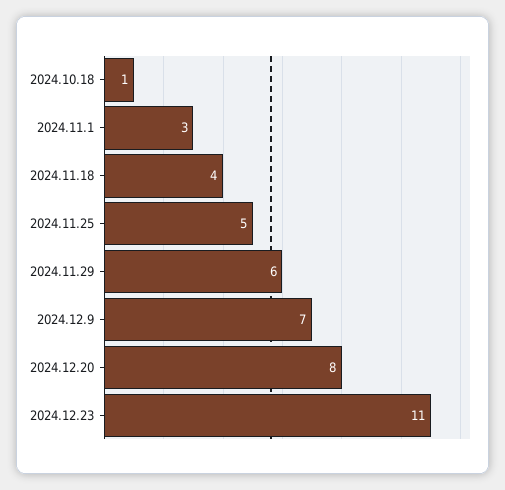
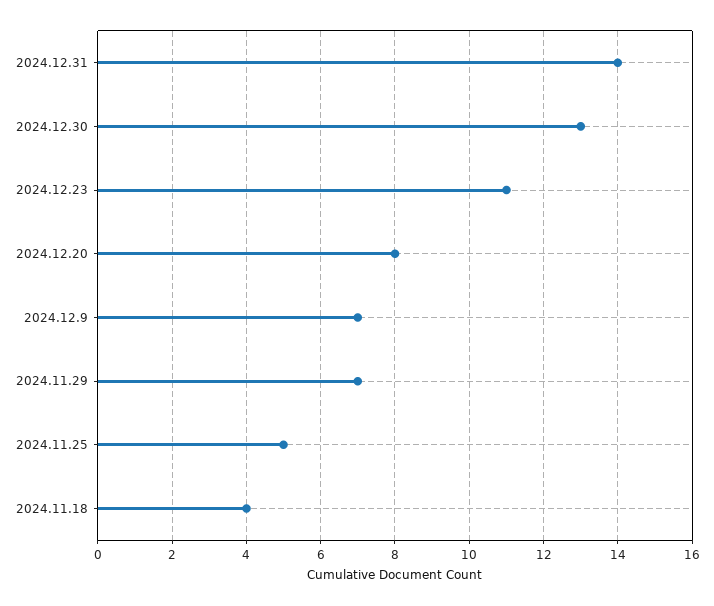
2024.10.18: 1 -> none
2024.11.1: 3 -> none
2024.11.29: 6 -> 7
2024.12.31: none -> 14
2024.12.30: none -> 13

